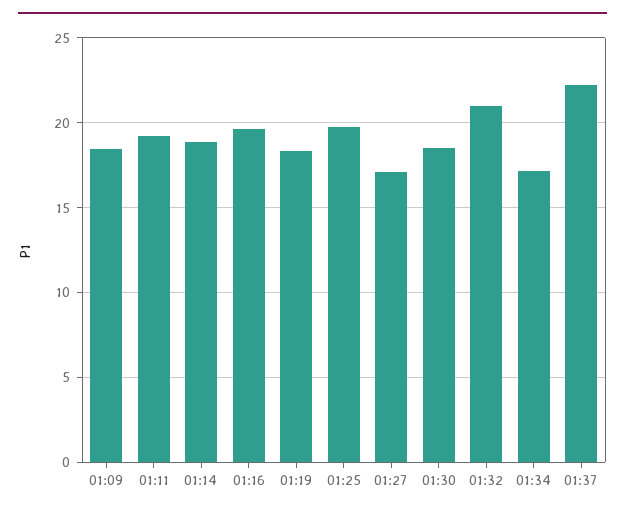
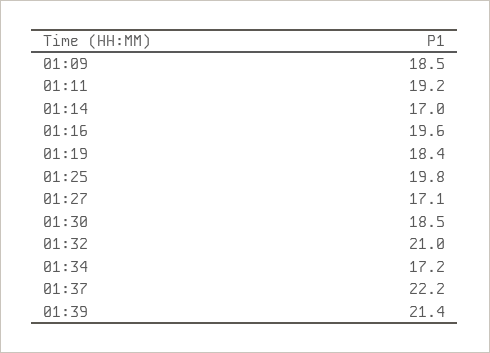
01:14: 19 -> 17
01:39: none -> 21.4

